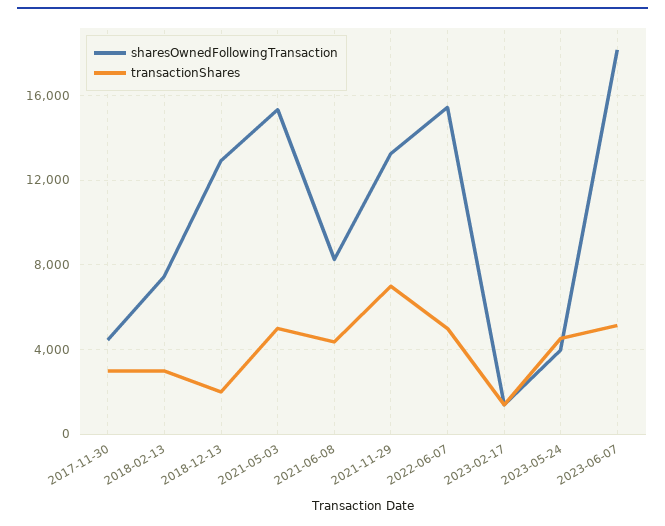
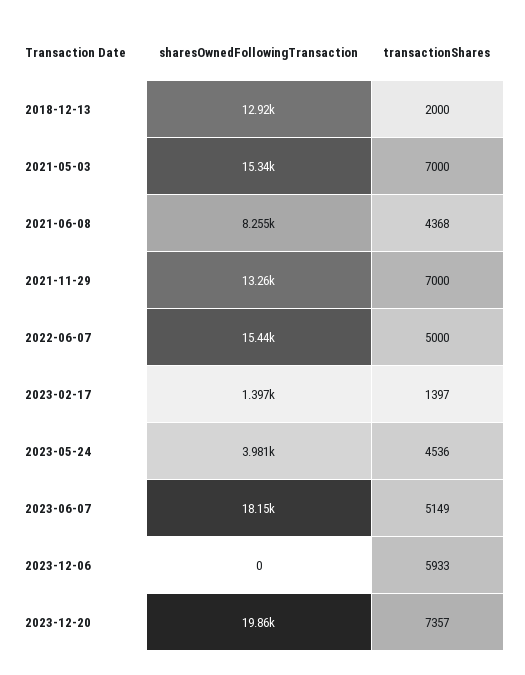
sharesOwnedFollowingTransaction, 2017-11-30: 4500 -> none
transactionShares, 2017-11-30: 3000 -> none
sharesOwnedFollowingTransaction, 2018-02-13: 7500 -> none
transactionShares, 2018-02-13: 3000 -> none
transactionShares, 2021-05-03: 5000 -> 7000
sharesOwnedFollowingTransaction, 2023-12-06: none -> 0
transactionShares, 2023-12-06: none -> 5933
sharesOwnedFollowingTransaction, 2023-12-20: none -> 19860
transactionShares, 2023-12-20: none -> 7357

